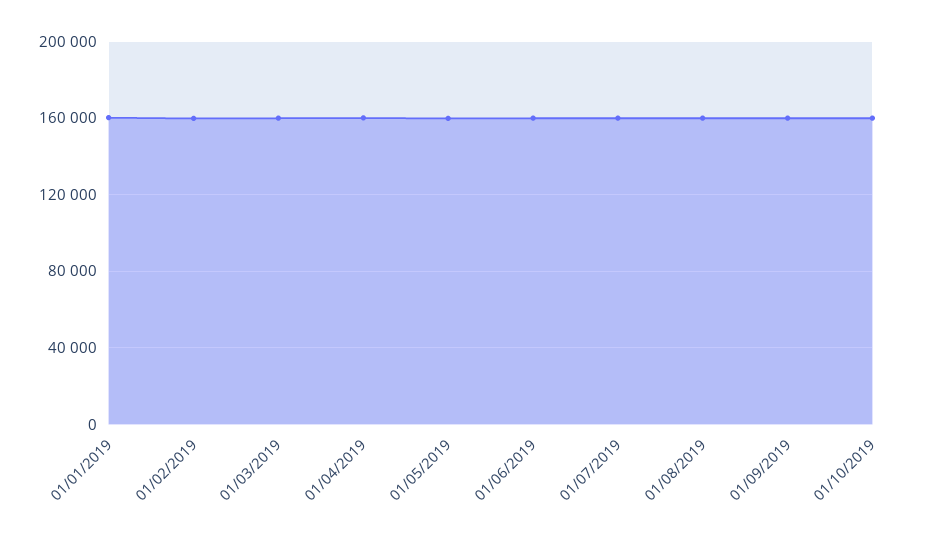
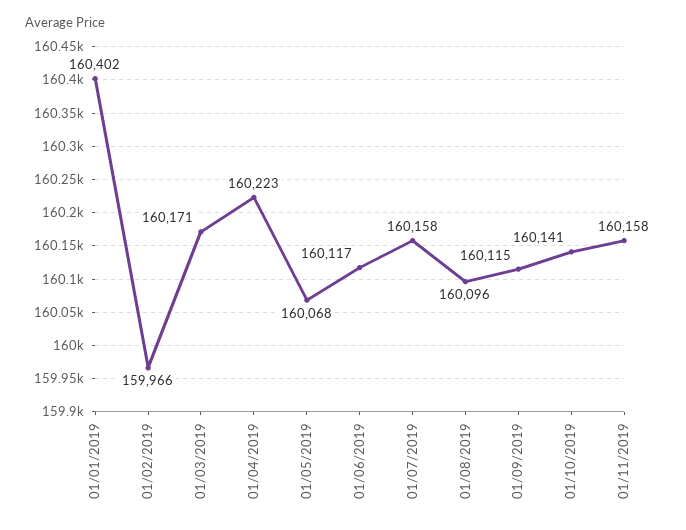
01/11/2019: none -> 160158

